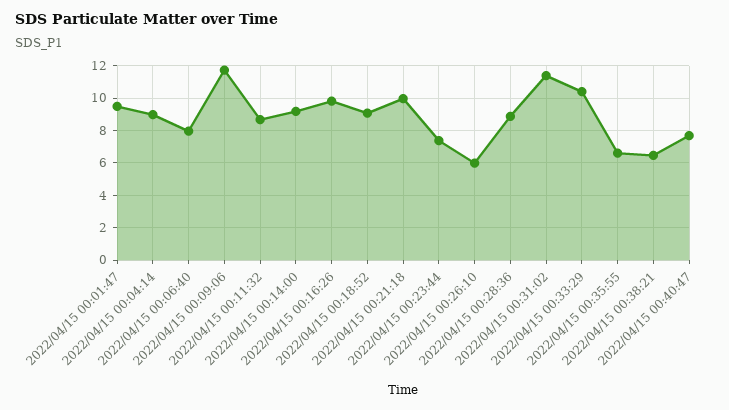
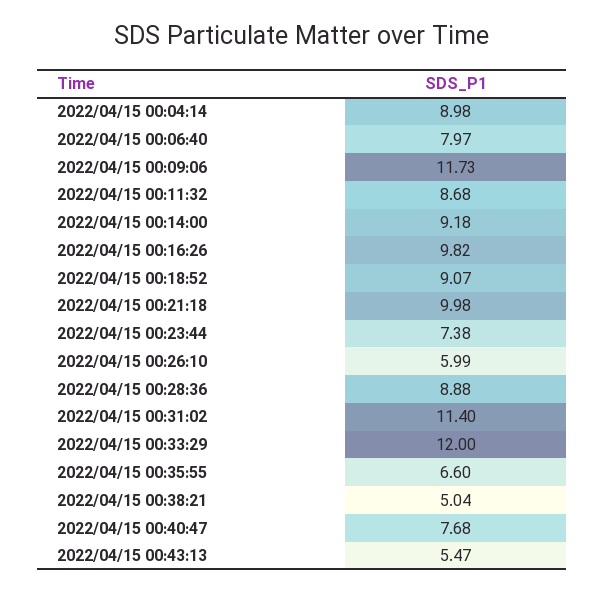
2022/04/15 00:01:47: 9.5 -> none
2022/04/15 00:33:29: 10.5 -> 12
2022/04/15 00:38:21: 6.5 -> 5.04
2022/04/15 00:43:13: none -> 5.47

